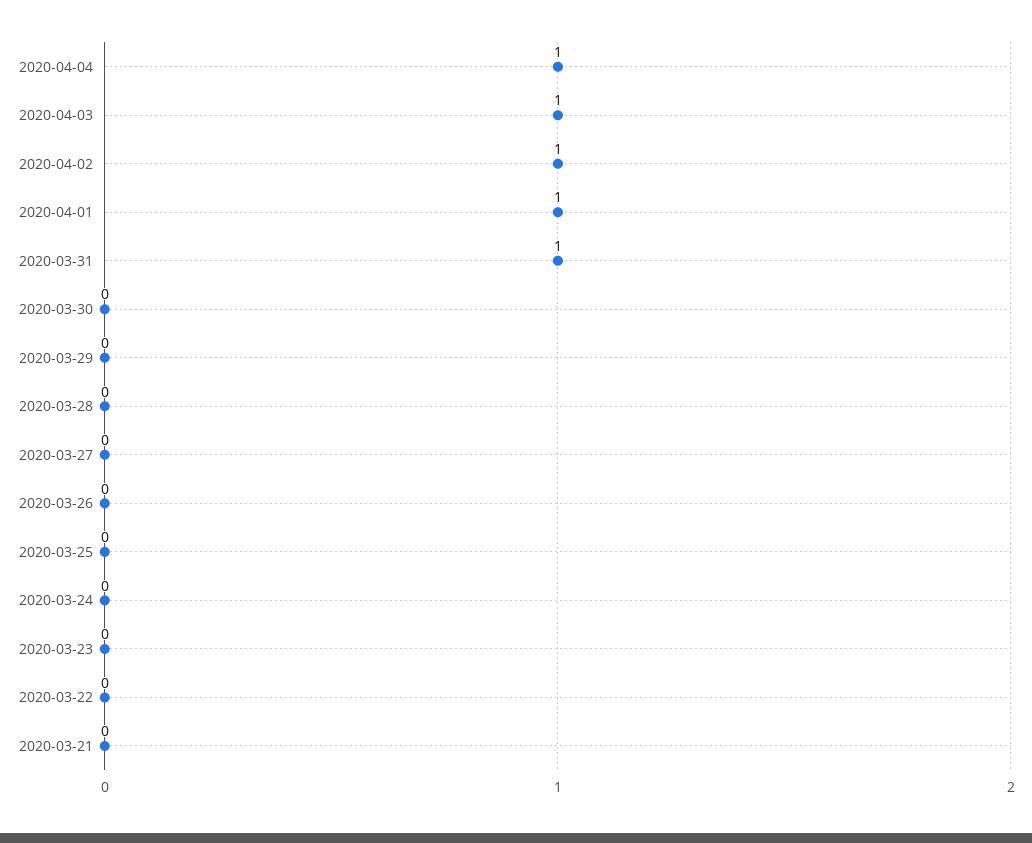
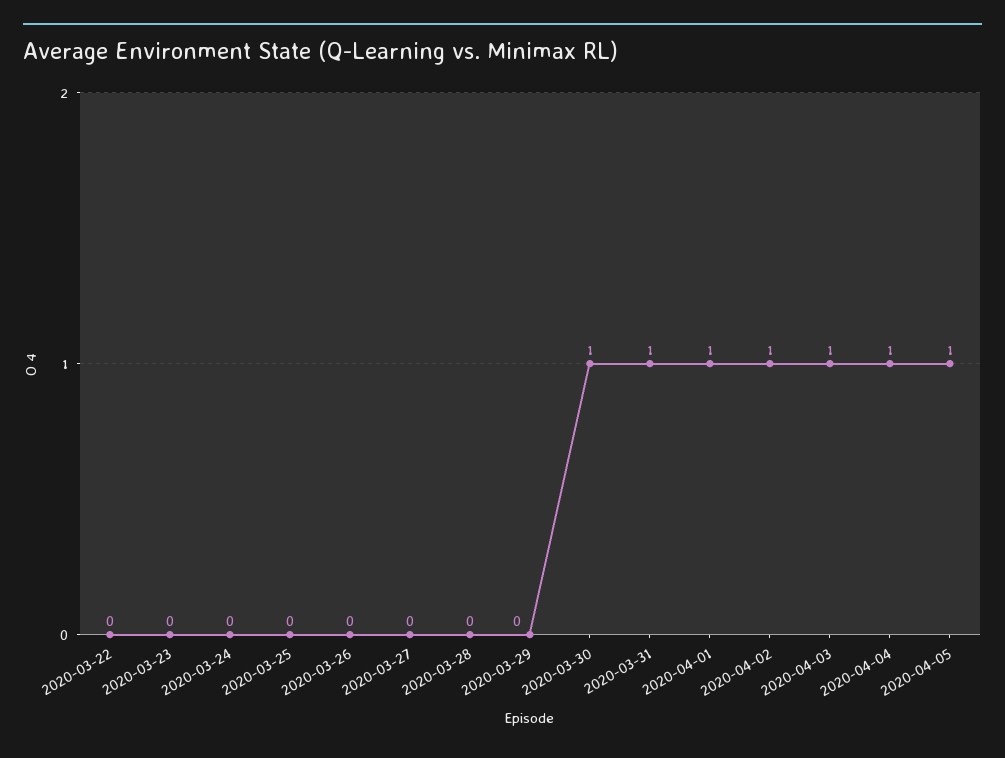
2020-03-30: 0 -> 1
2020-03-21: 0 -> none
2020-04-05: none -> 1

